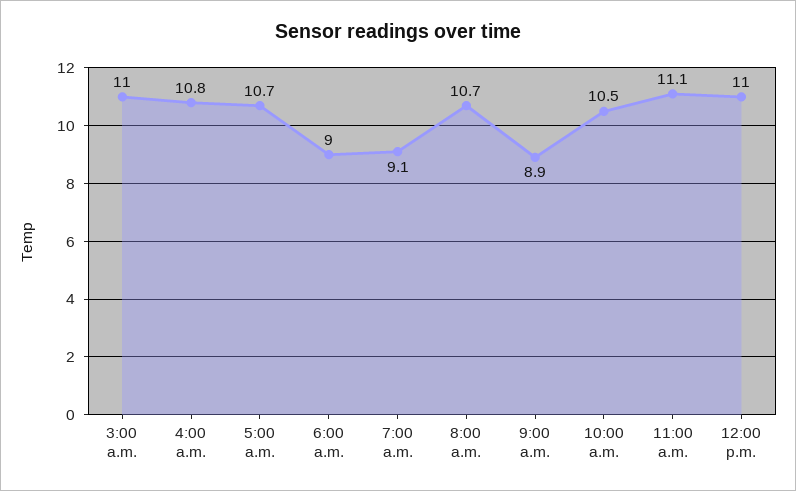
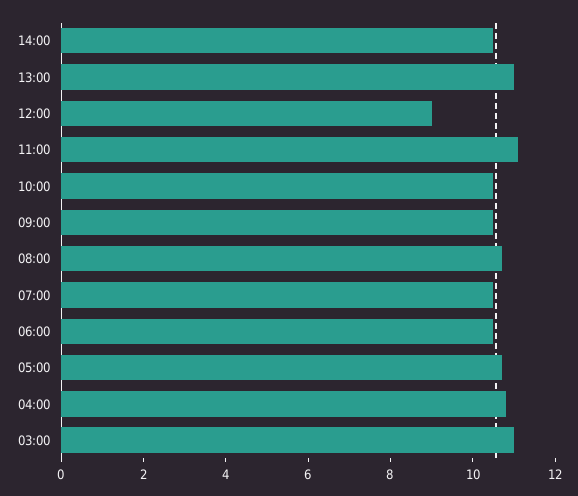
6:00 a.m.: 9 -> 10.5
7:00 a.m.: 9.1 -> 10.5
9:00 a.m.: 8.9 -> 10.5
12:00 p.m.: 11 -> 9
14:00: none -> 10.5
13:00: none -> 11

